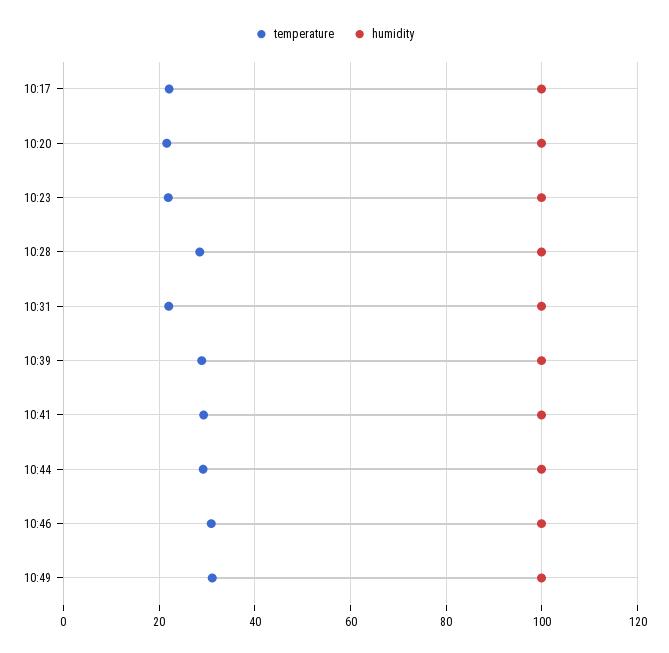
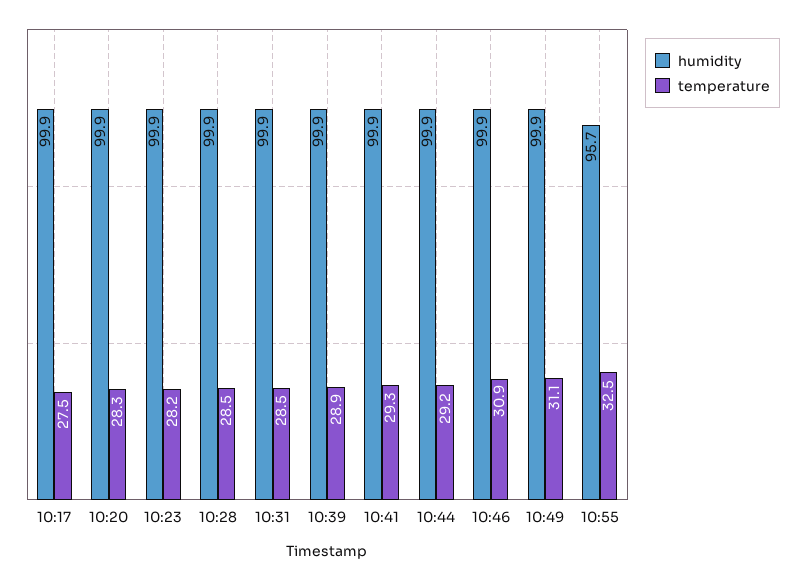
temperature, 10:17: 22 -> 27.5
temperature, 10:20: 22 -> 28.3
temperature, 10:23: 22 -> 28.2
temperature, 10:31: 22 -> 28.5
humidity, 10:55: none -> 95.7
temperature, 10:55: none -> 32.5

